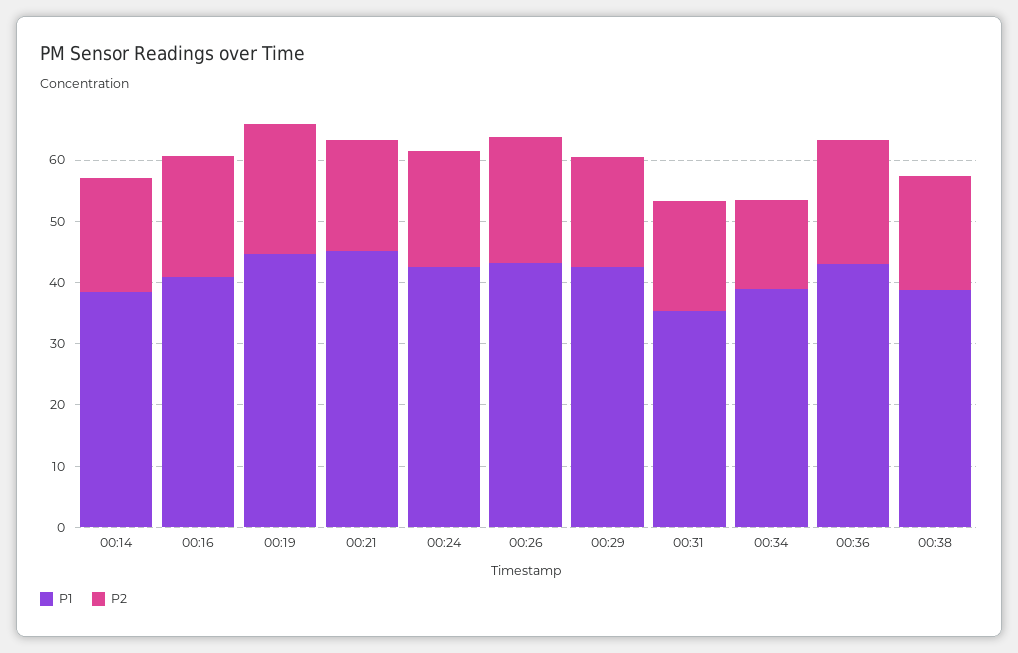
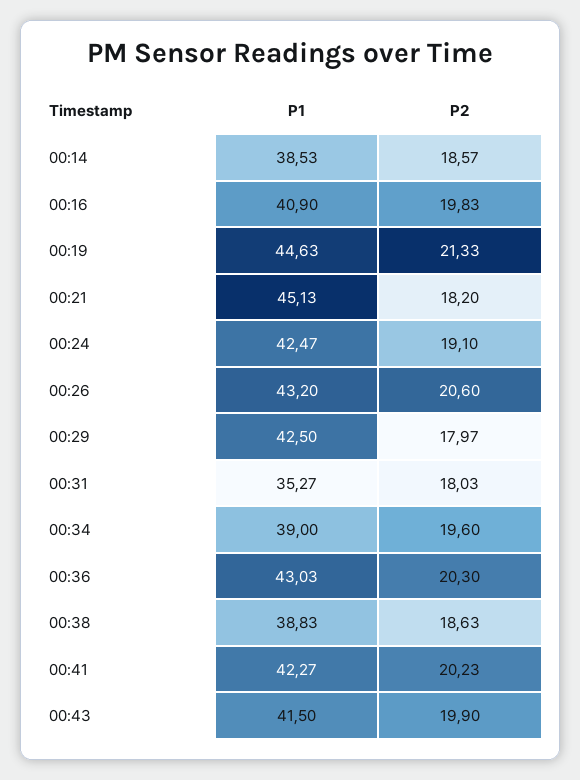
P2, 00:34: 14 -> 19.6
P1, 00:41: none -> 42.27
P2, 00:41: none -> 20.23
P1, 00:43: none -> 41.5
P2, 00:43: none -> 19.9

